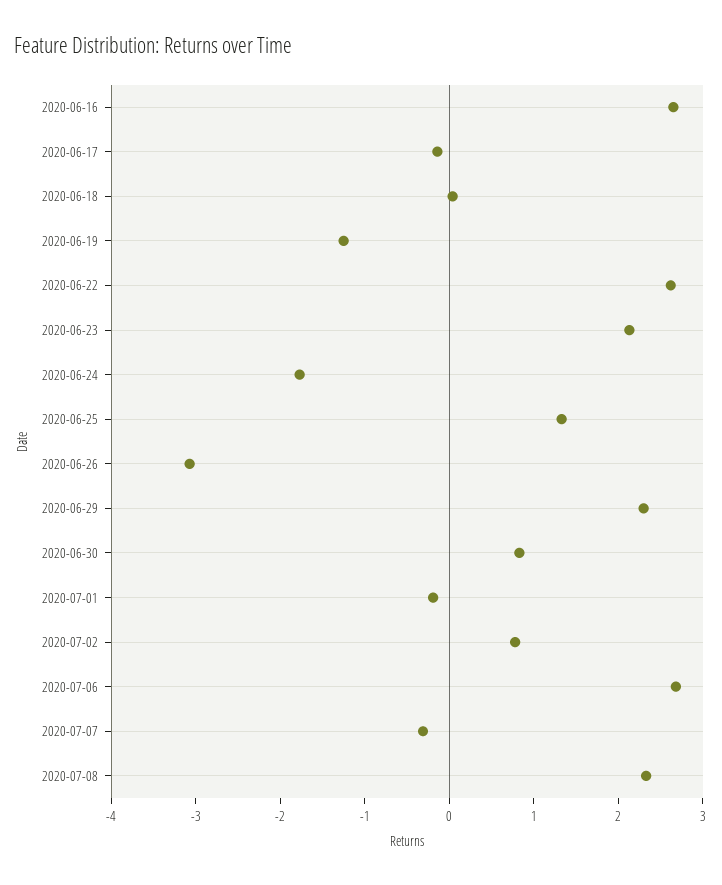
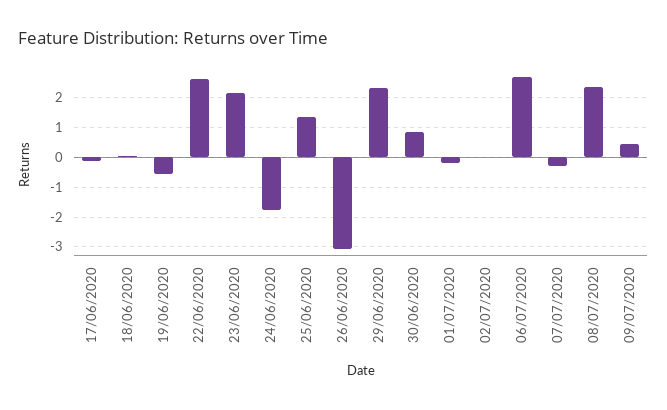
2020-06-16: 2.6 -> none
2020-06-19: -1.2 -> -0.5
2020-07-02: 0.8 -> 0
09/07/2020: none -> 0.5

